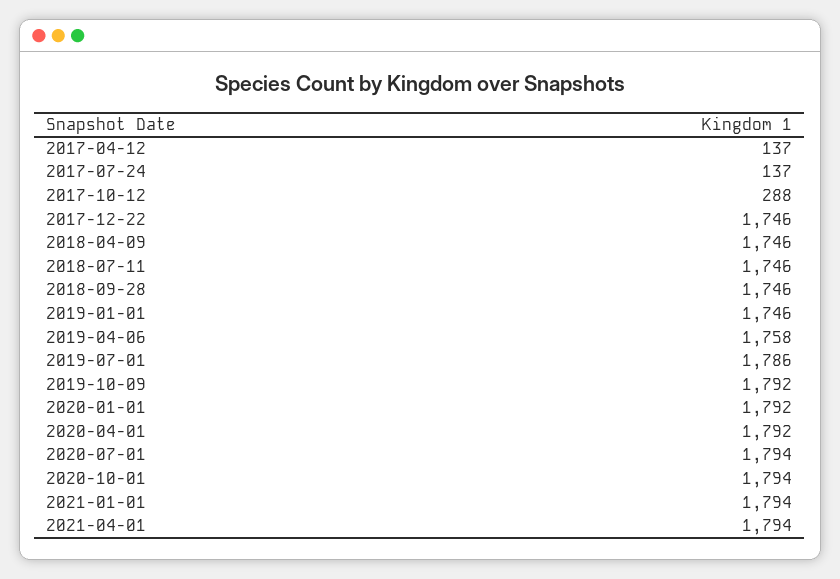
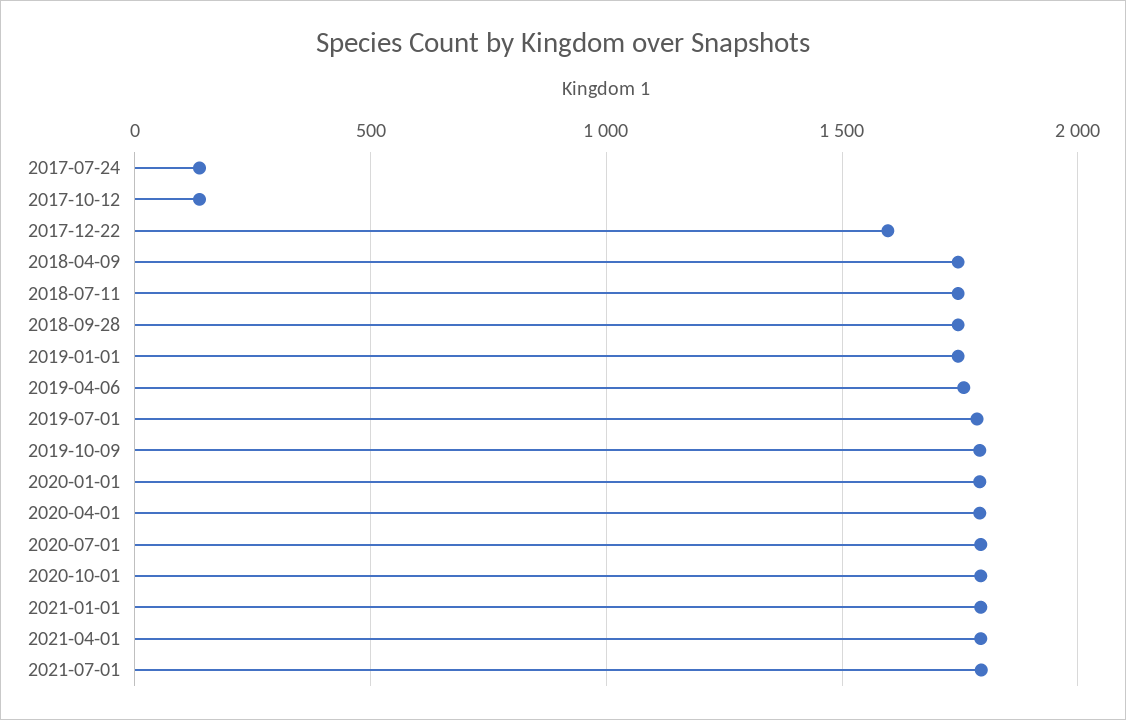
2017-04-12: 137 -> none
2017-10-12: 288 -> 150
2017-12-22: 1746 -> 1600
2021-07-01: none -> 1800

